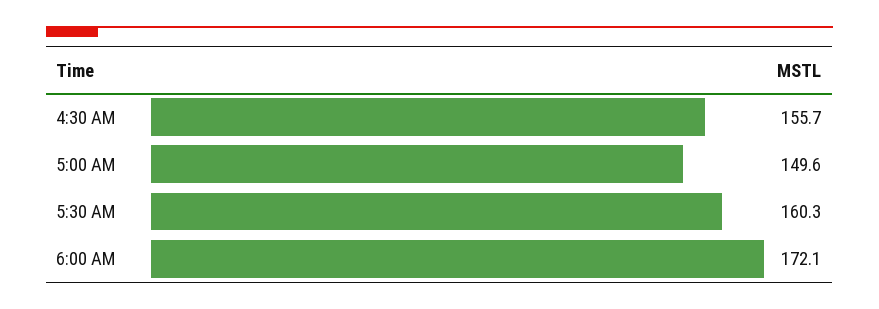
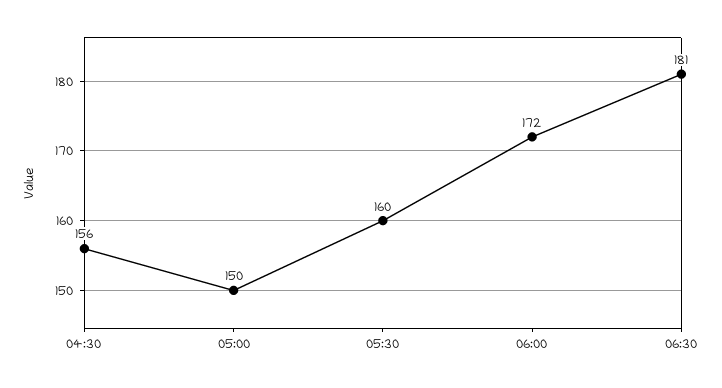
06:30: none -> 181

